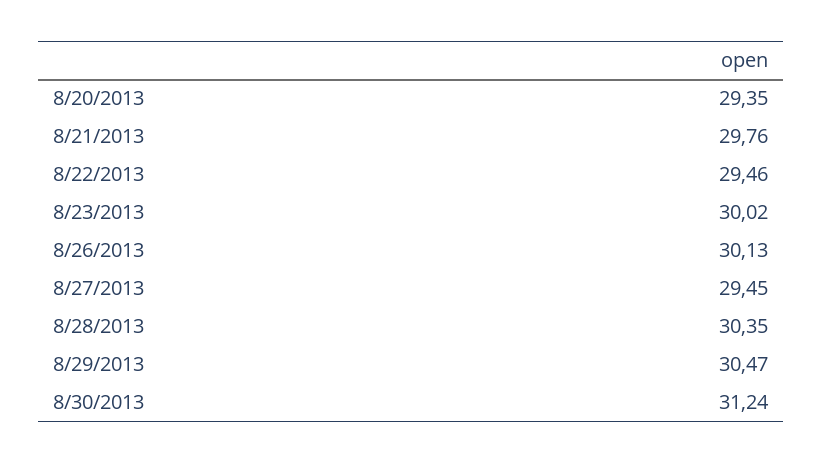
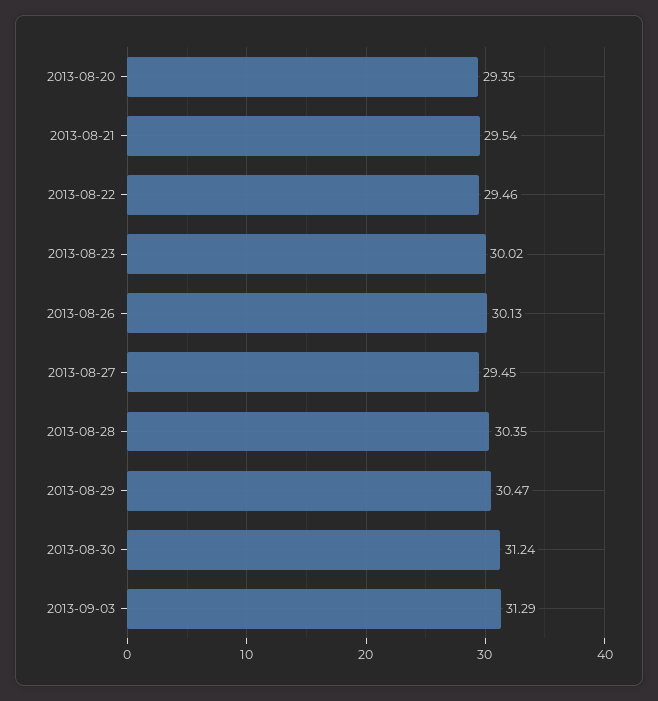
8/21/2013: 29.76 -> 29.54
2013-09-03: none -> 31.29

